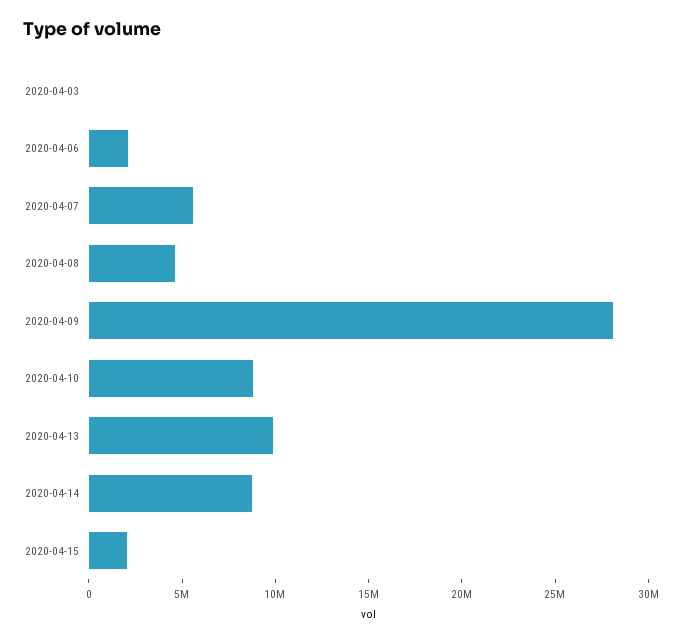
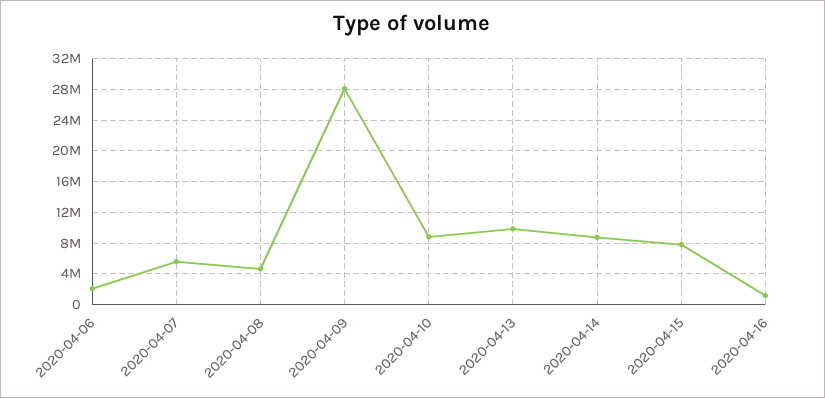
2020-04-03: 0 -> none
2020-04-15: 2000000 -> 8000000
2020-04-16: none -> 1000000

